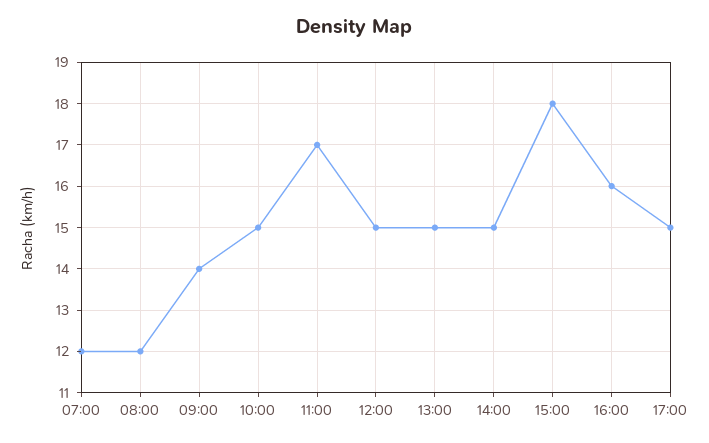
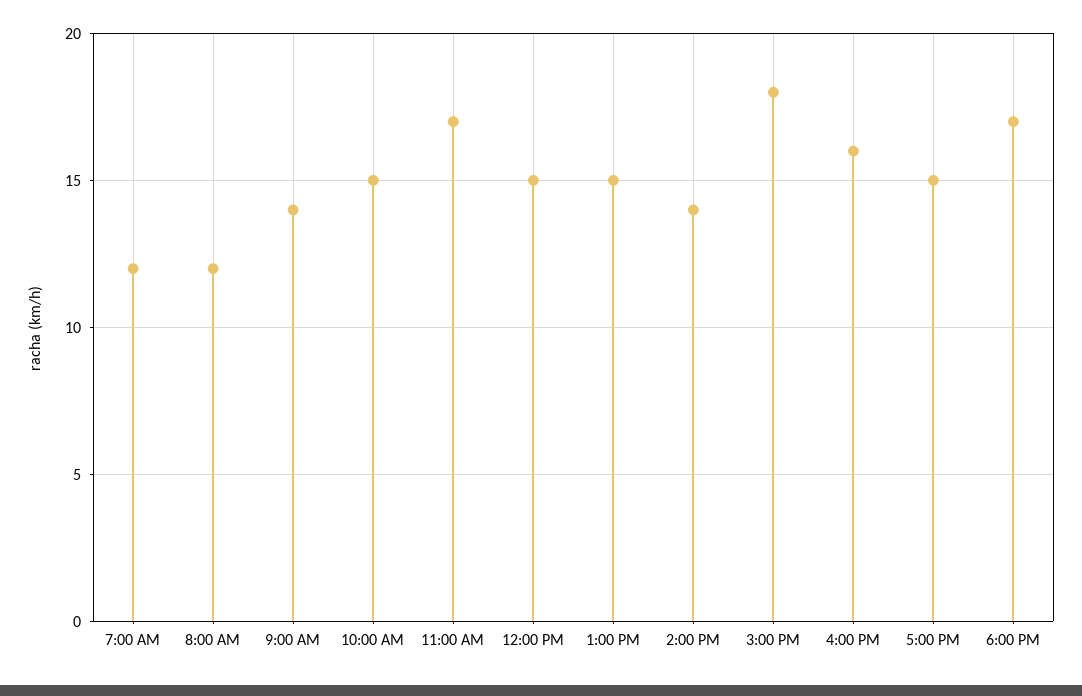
14:00: 15 -> 14
6:00 PM: none -> 17

